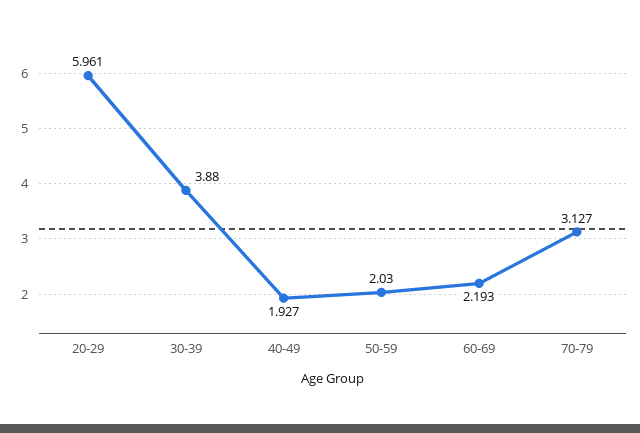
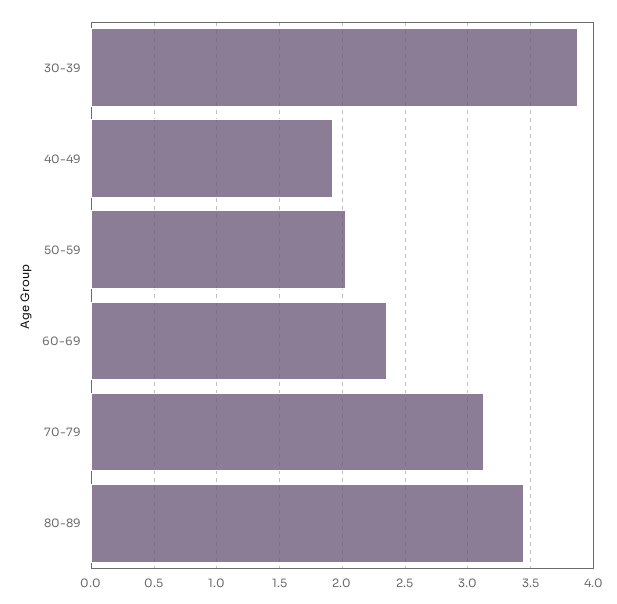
20-29: 5.961 -> none
60-69: 2.193 -> 2.35
80-89: none -> 3.45

